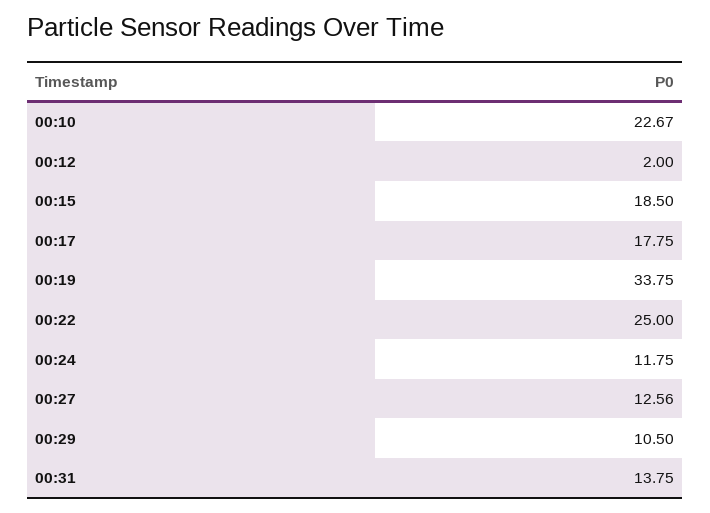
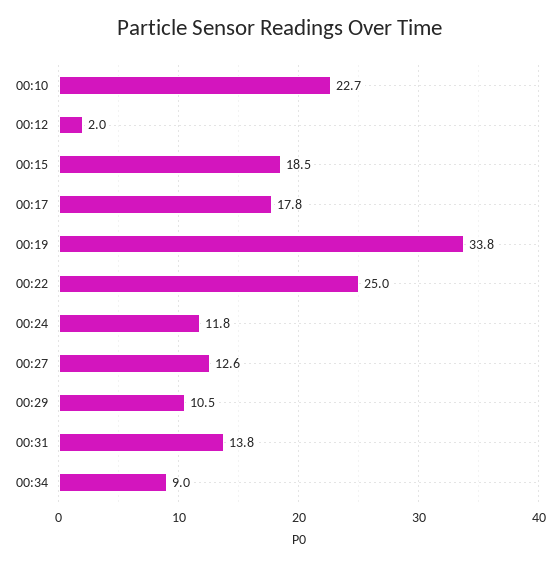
00:34: none -> 9

